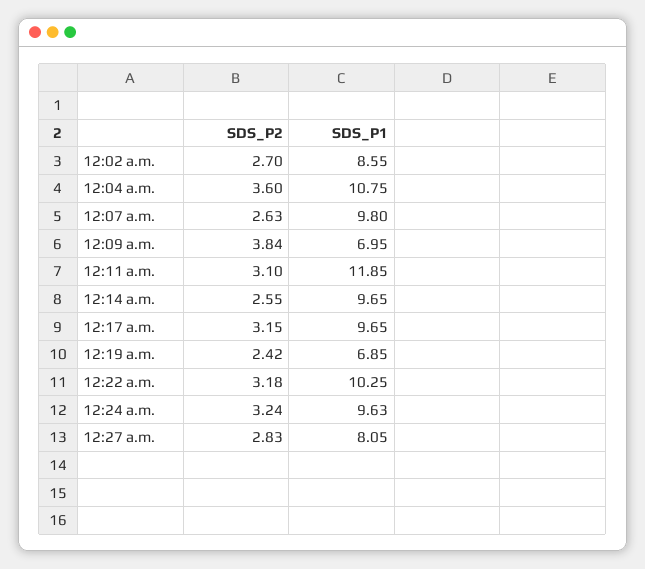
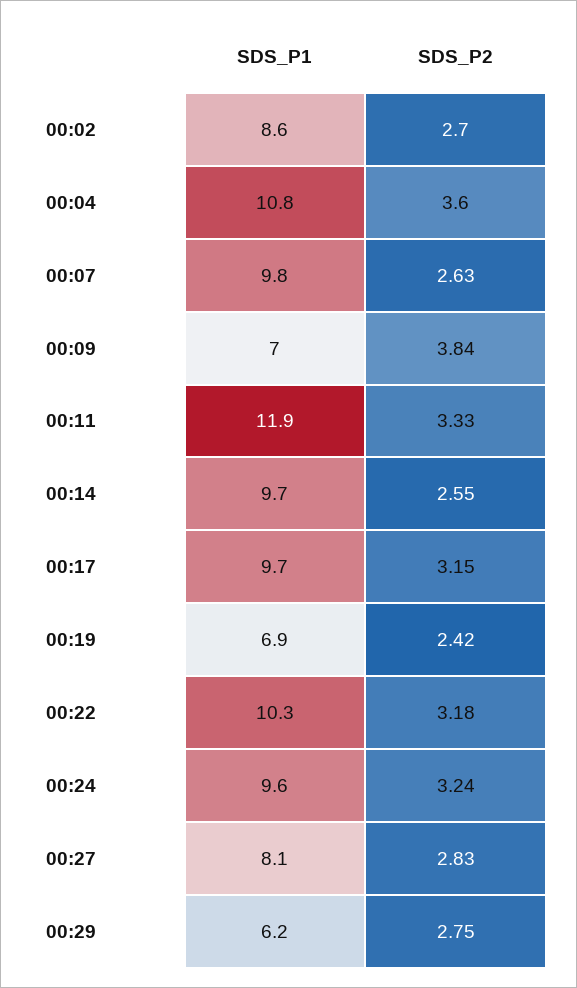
SDS_P2, 12:11 a.m.: 3.1 -> 3.33
SDS_P1, 00:29: none -> 6.2
SDS_P2, 00:29: none -> 2.75

